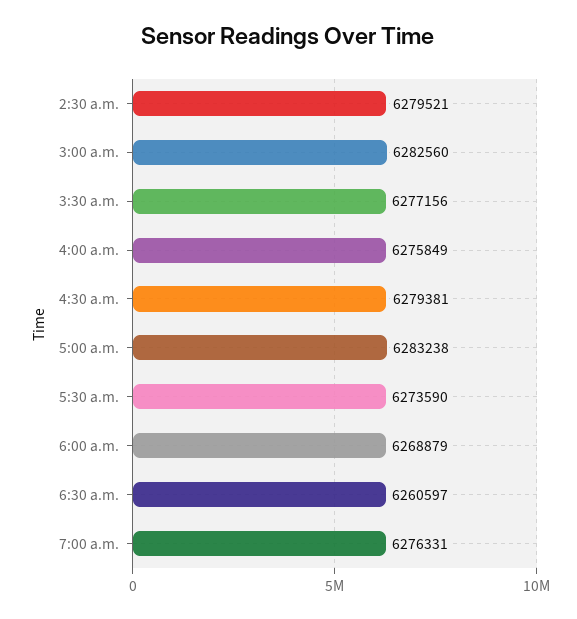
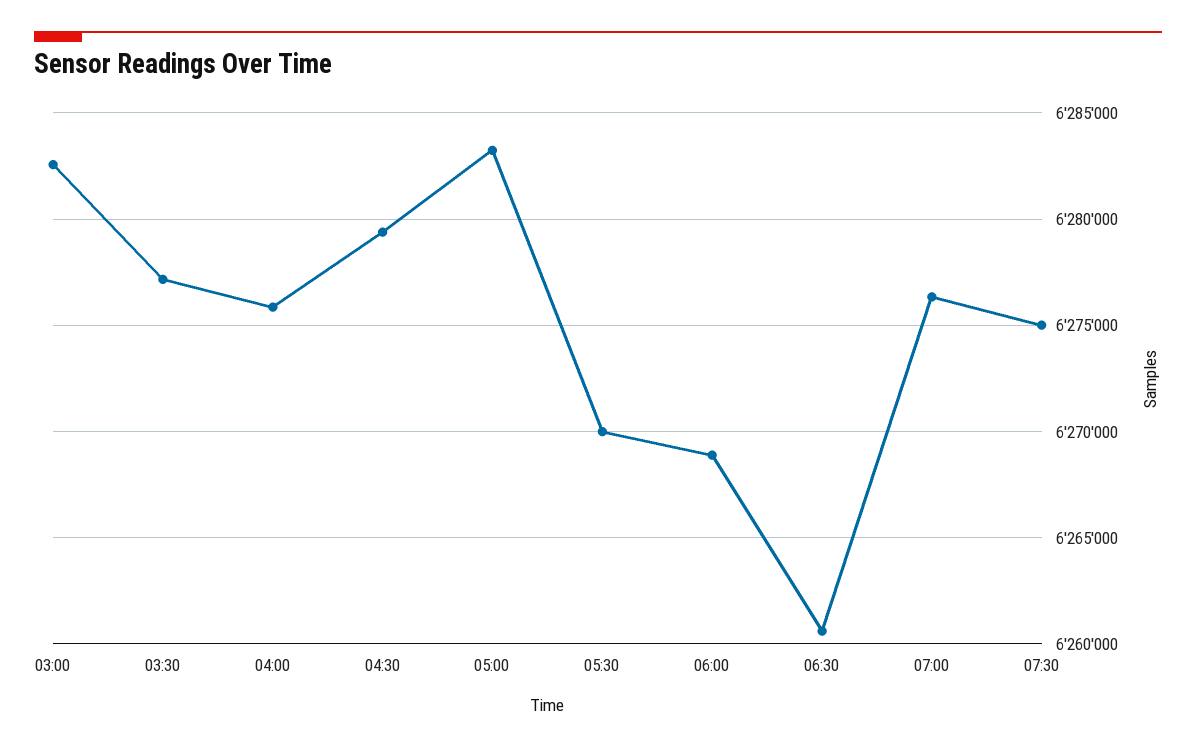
2:30 a.m.: 6279521 -> none
5:30 a.m.: 6273590 -> 6270000
07:30: none -> 6275000

